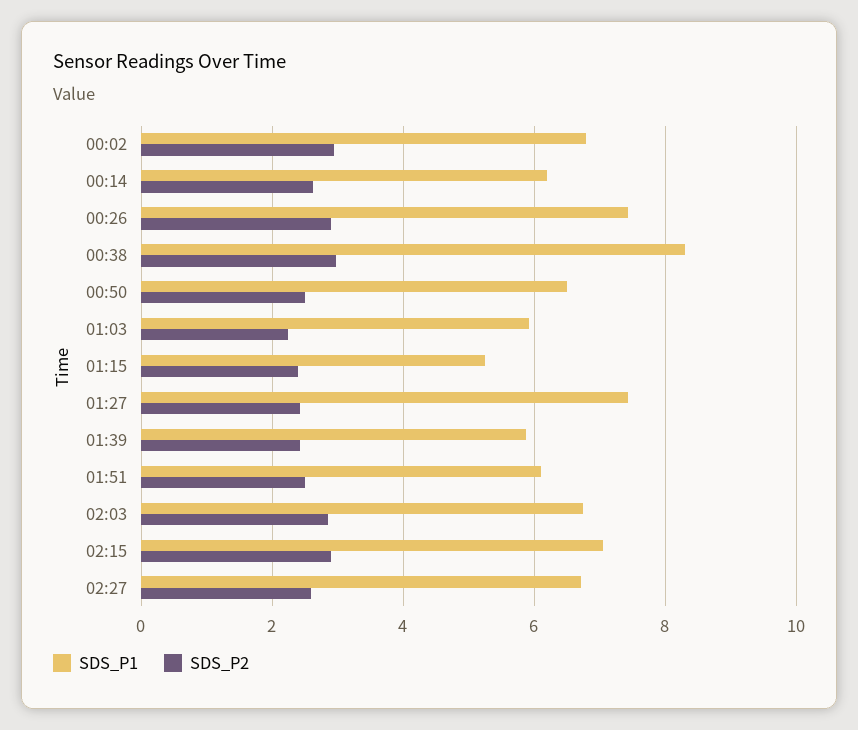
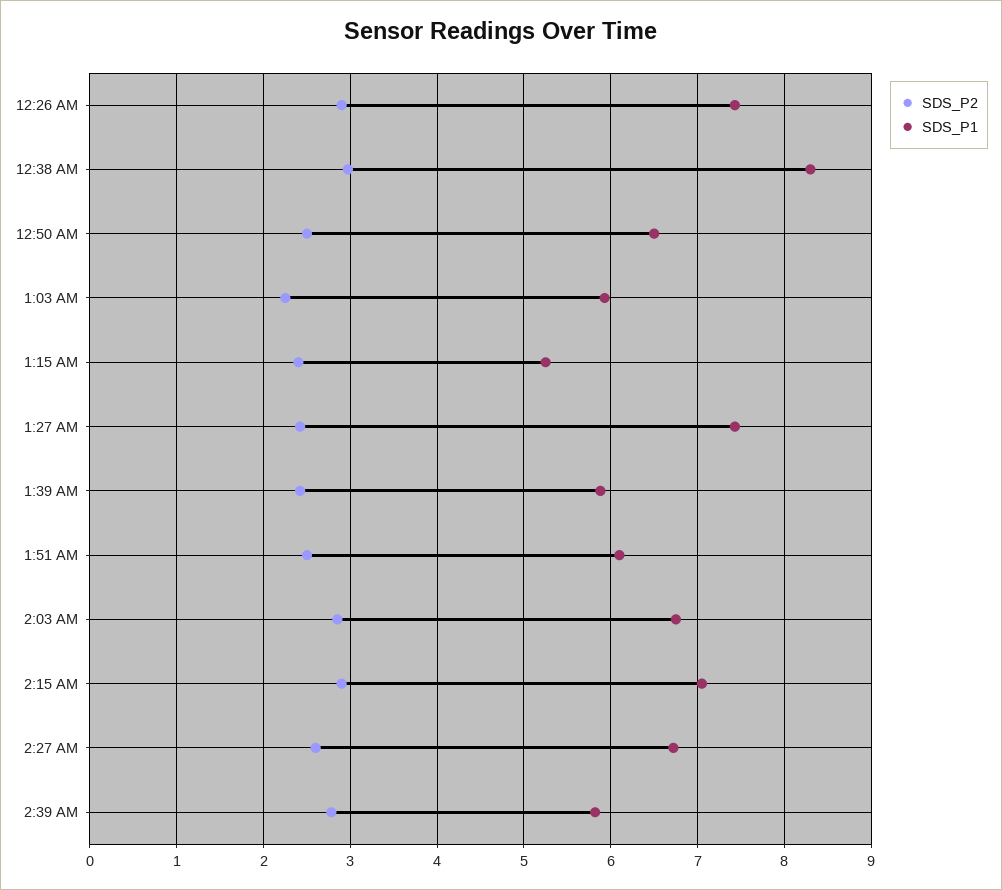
SDS_P1, 00:02: 6.8 -> none
SDS_P2, 00:02: 3 -> none
SDS_P1, 00:14: 6.2 -> none
SDS_P2, 00:14: 2.6 -> none
SDS_P2, 2:39 AM: none -> 2.8
SDS_P1, 2:39 AM: none -> 5.8

